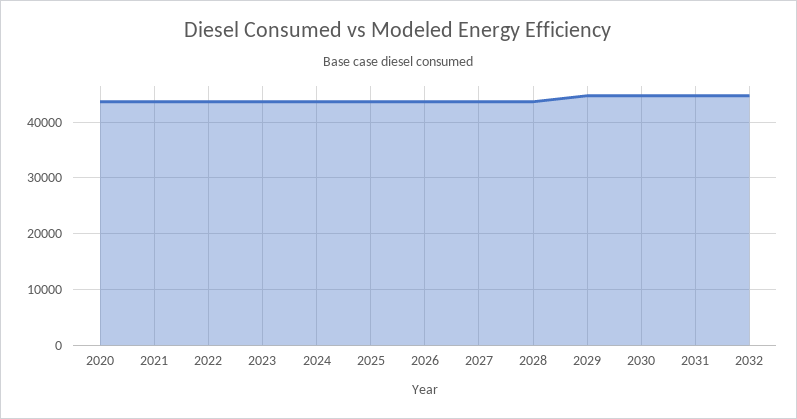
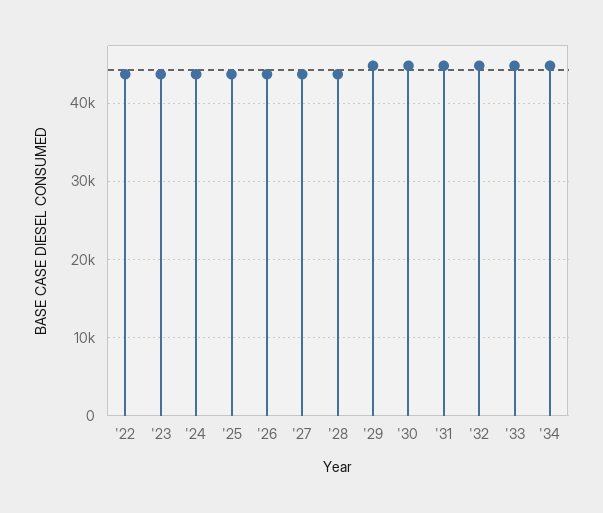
2020: 44000 -> none
2021: 44000 -> none
'33: none -> 45000
'34: none -> 45000

